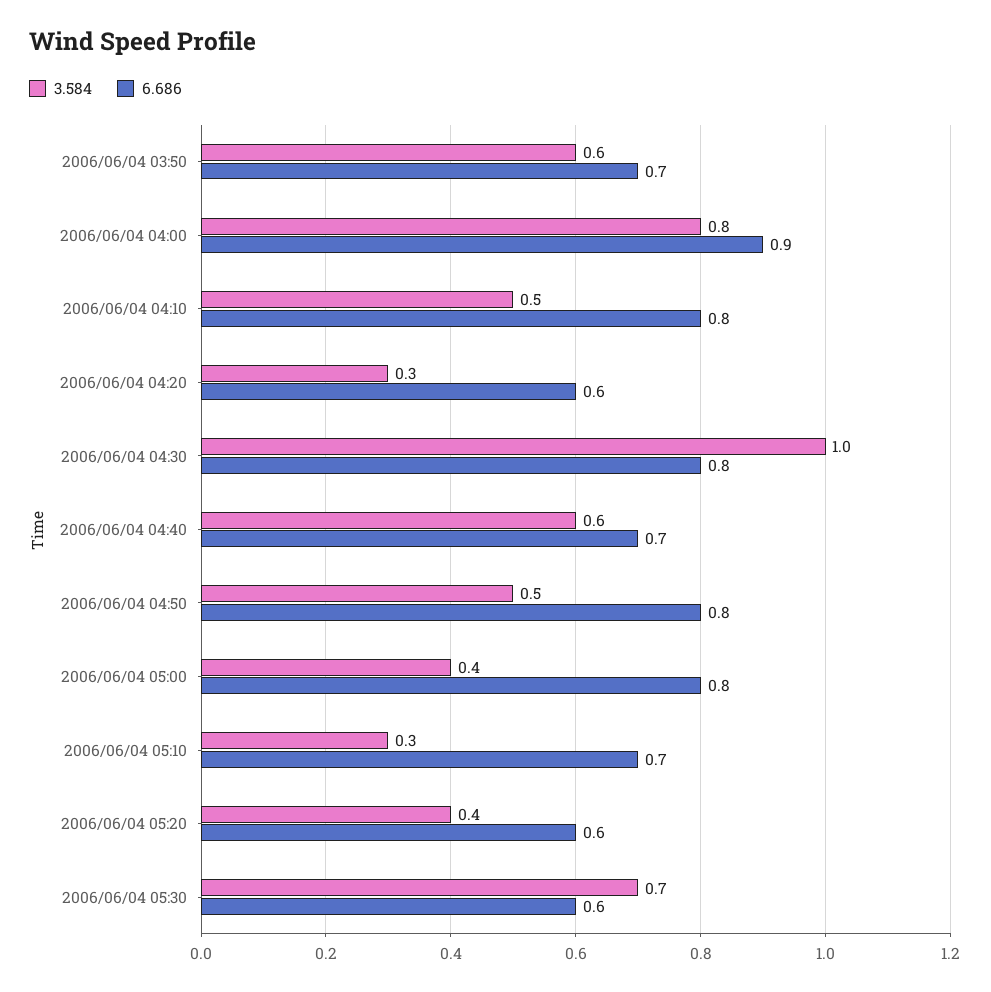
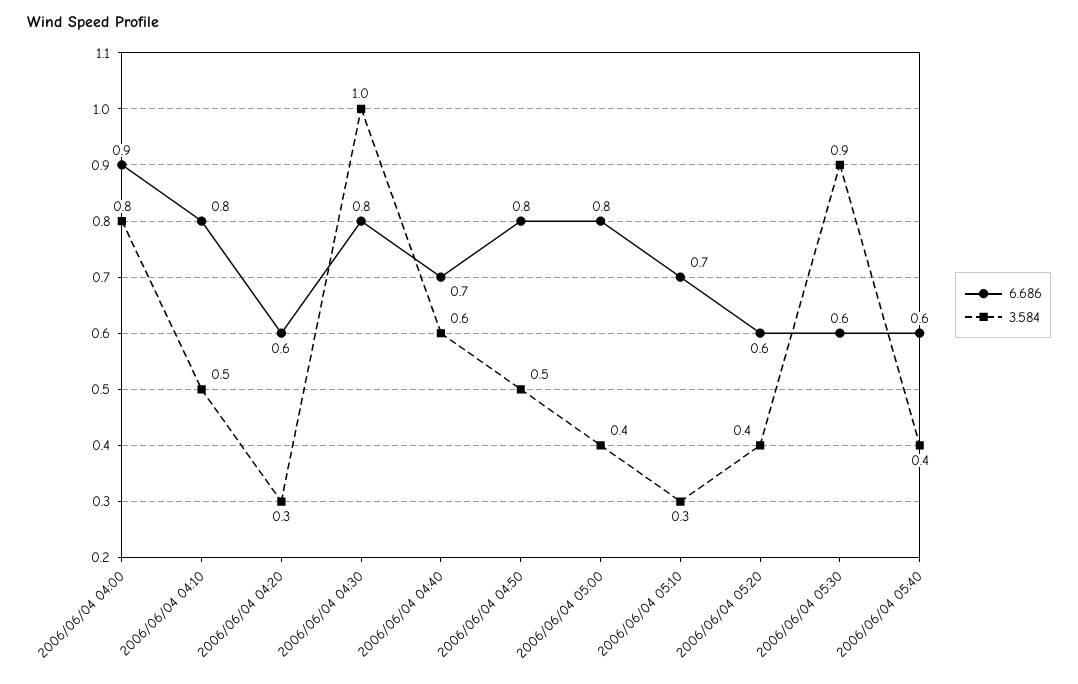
3.584, 2006/06/04 03:50: 0.6 -> none
6.686, 2006/06/04 03:50: 0.7 -> none
3.584, 2006/06/04 05:30: 0.7 -> 0.9
6.686, 2006/06/04 05:40: none -> 0.6
3.584, 2006/06/04 05:40: none -> 0.4

